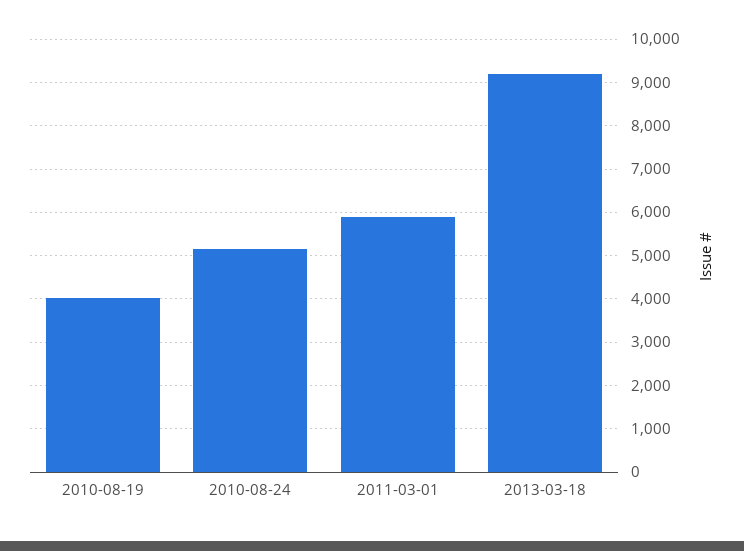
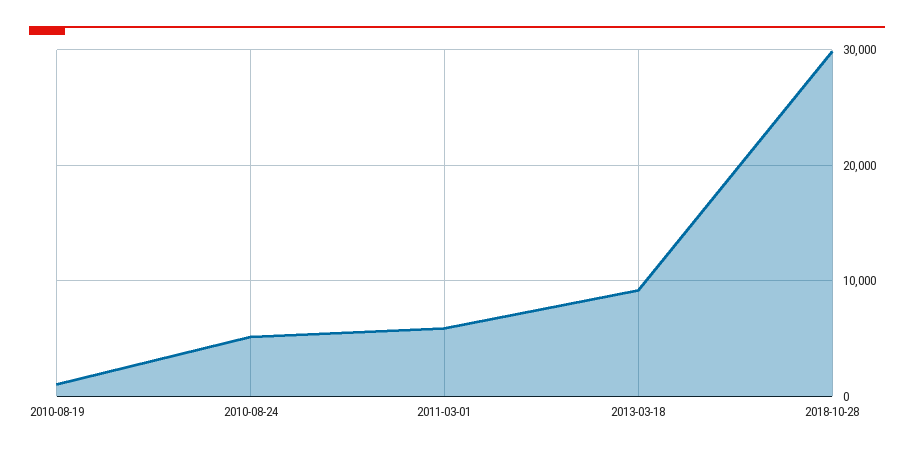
2010-08-19: 4000 -> 1000
2018-10-28: none -> 30000

